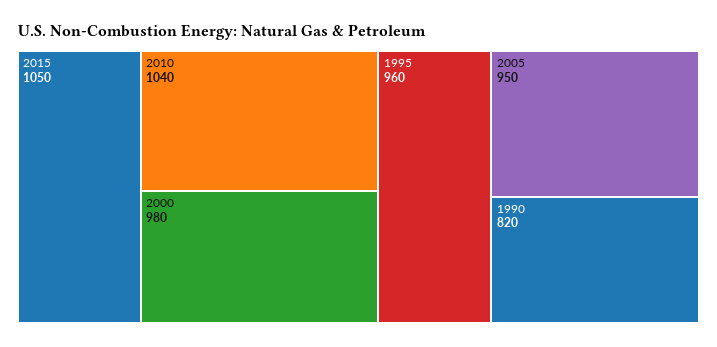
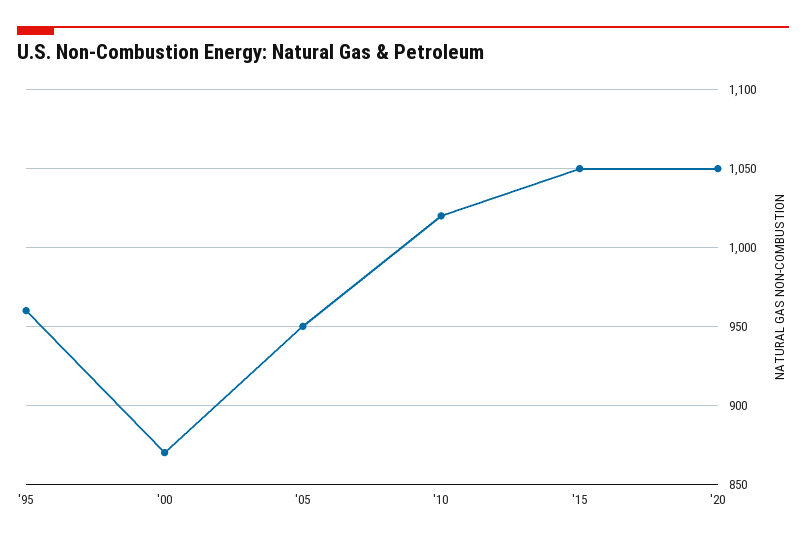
2010: 1040 -> 1020
2000: 980 -> 870
1990: 820 -> none
'20: none -> 1050

